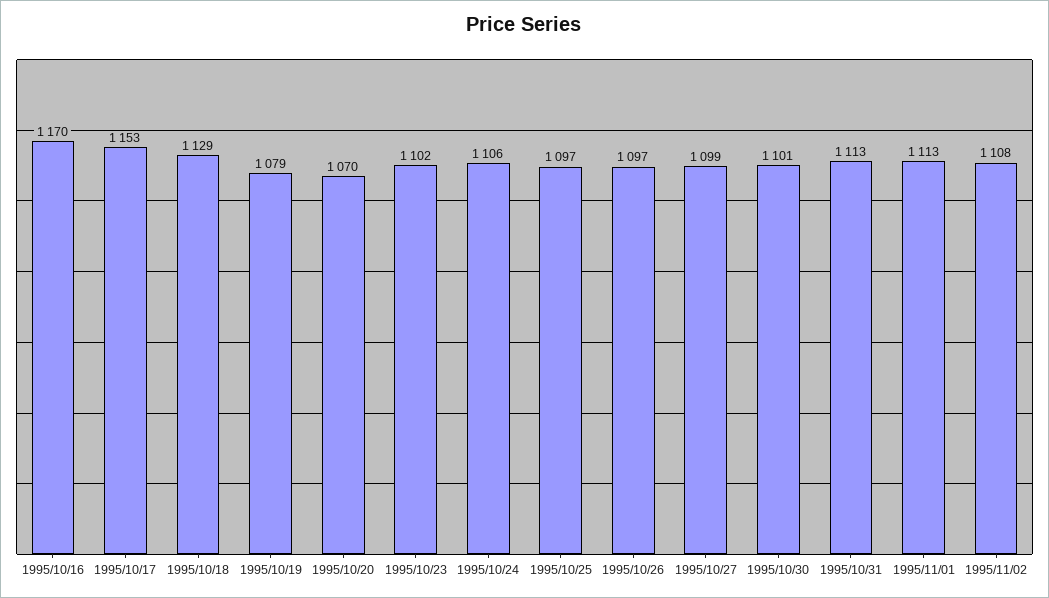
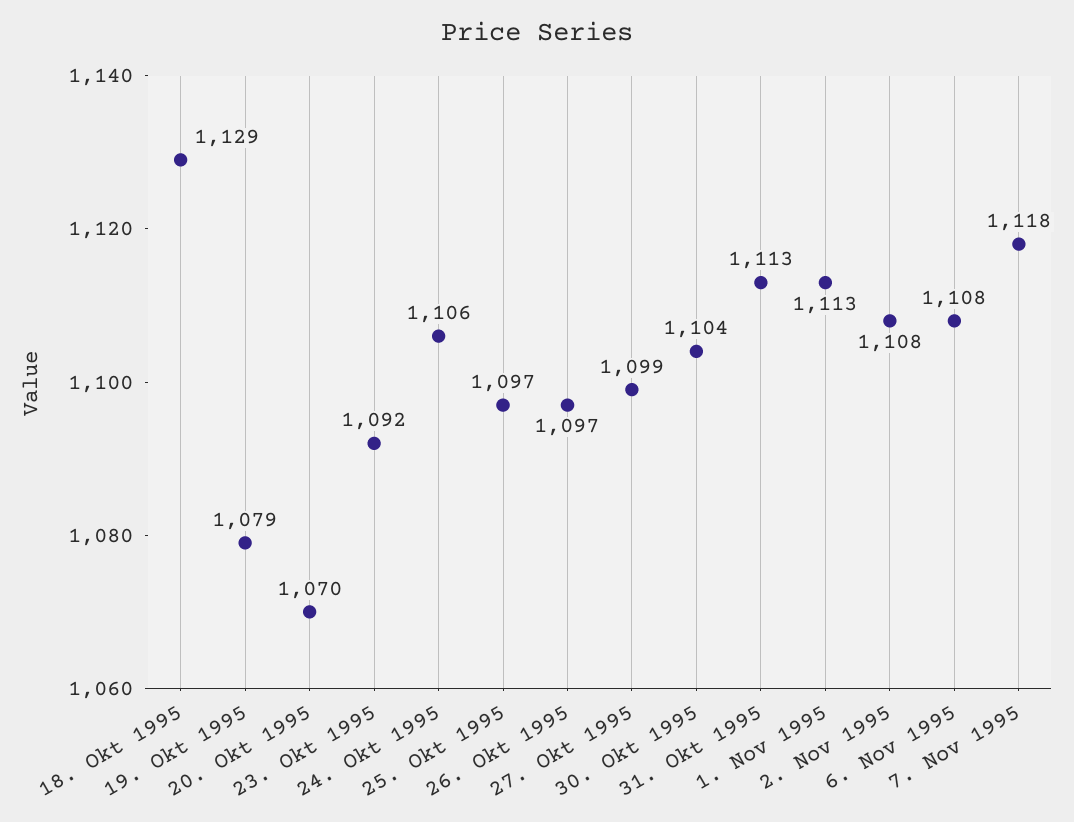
1995/10/16: 1170 -> none
1995/10/17: 1153 -> none
1995/10/23: 1102 -> 1092
1995/10/30: 1101 -> 1104
6. Nov 1995: none -> 1108
7. Nov 1995: none -> 1118

